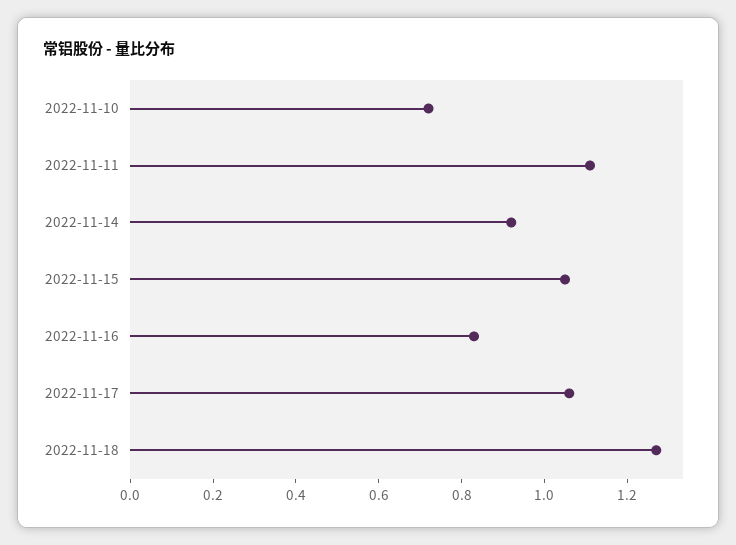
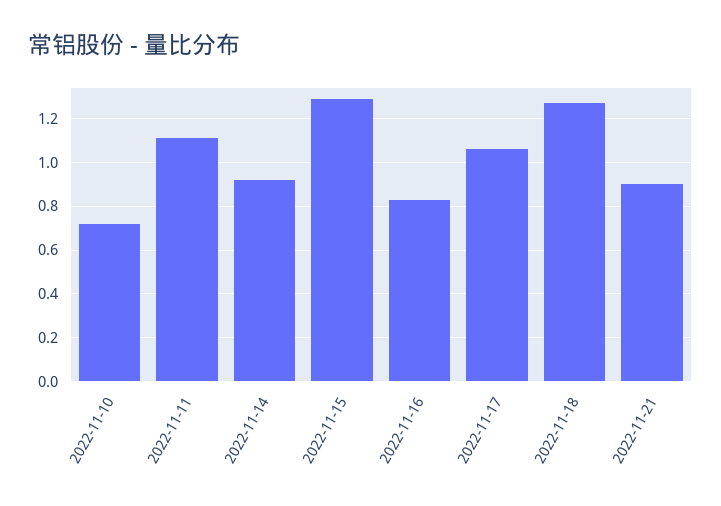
2022-11-15: 1.05 -> 1.3
2022-11-21: none -> 0.9

